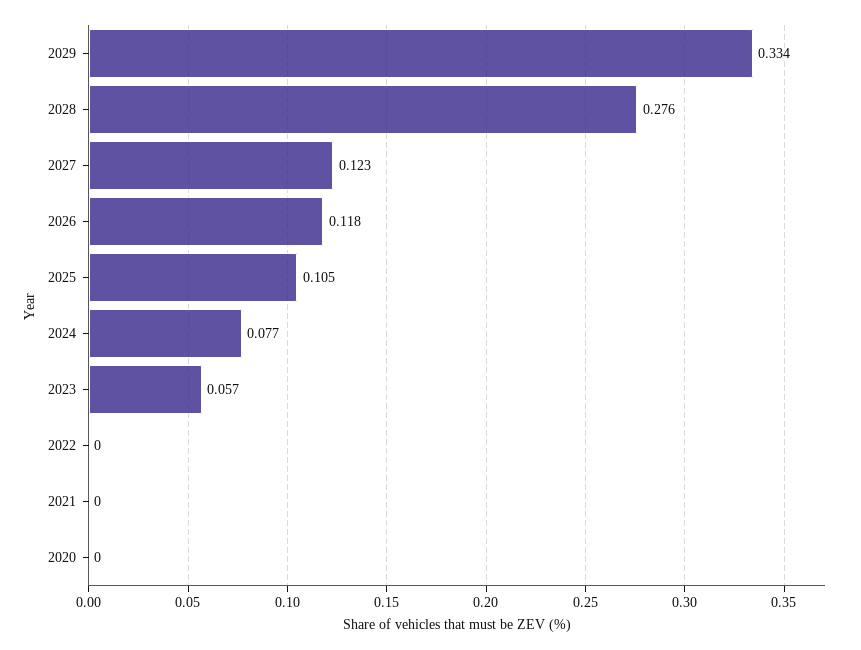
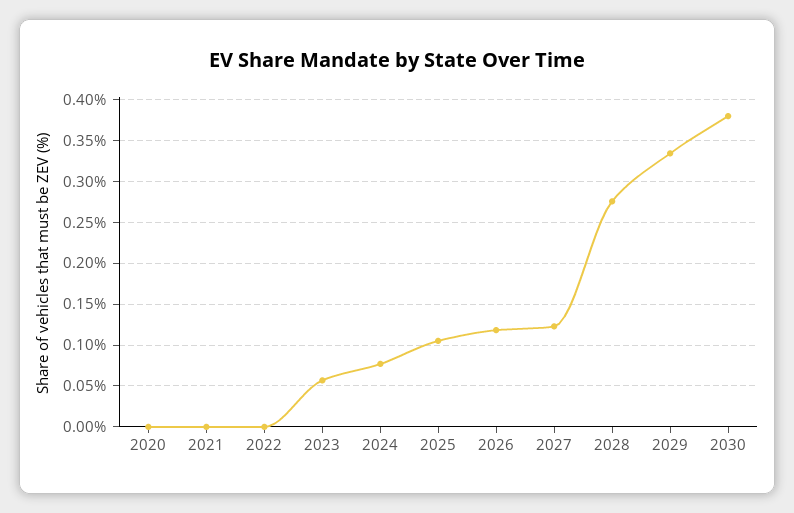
2030: none -> 0.38

